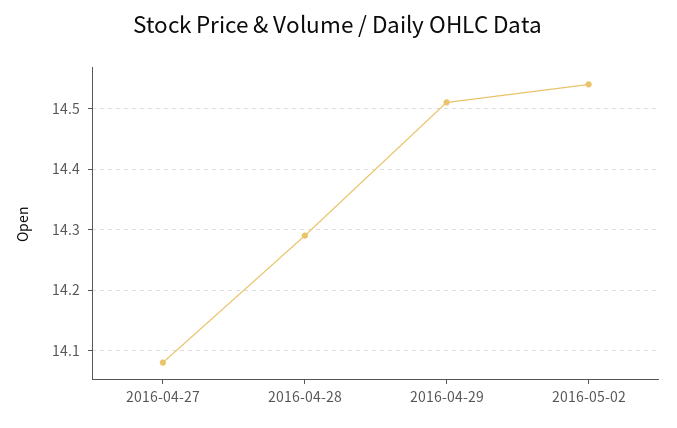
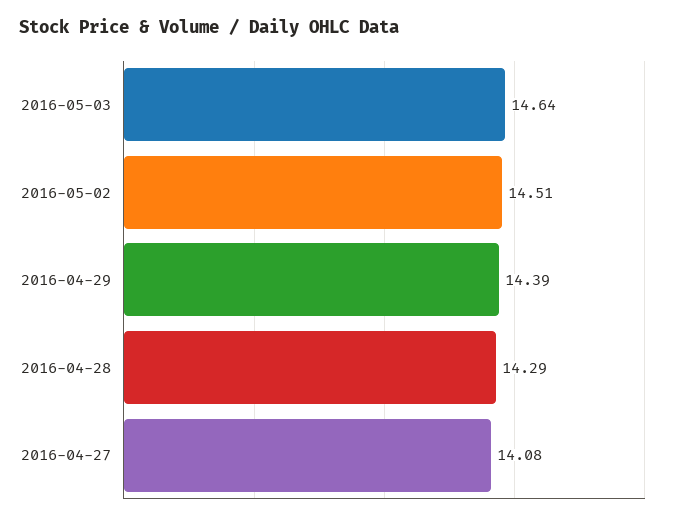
2016-04-29: 14.51 -> 14.39
2016-05-02: 14.54 -> 14.51
2016-05-03: none -> 14.64

